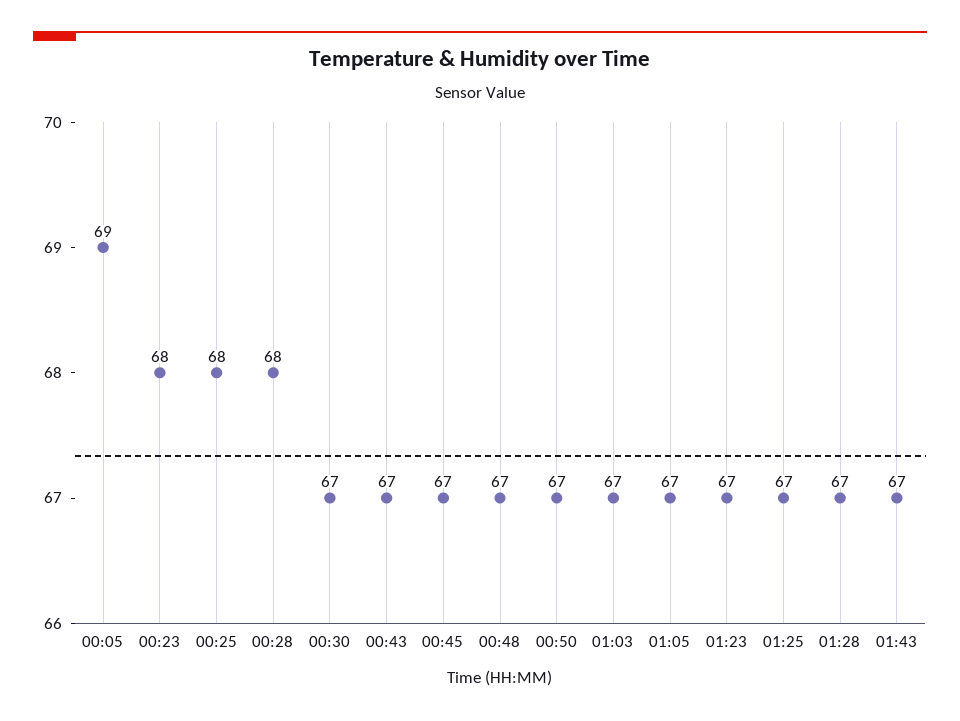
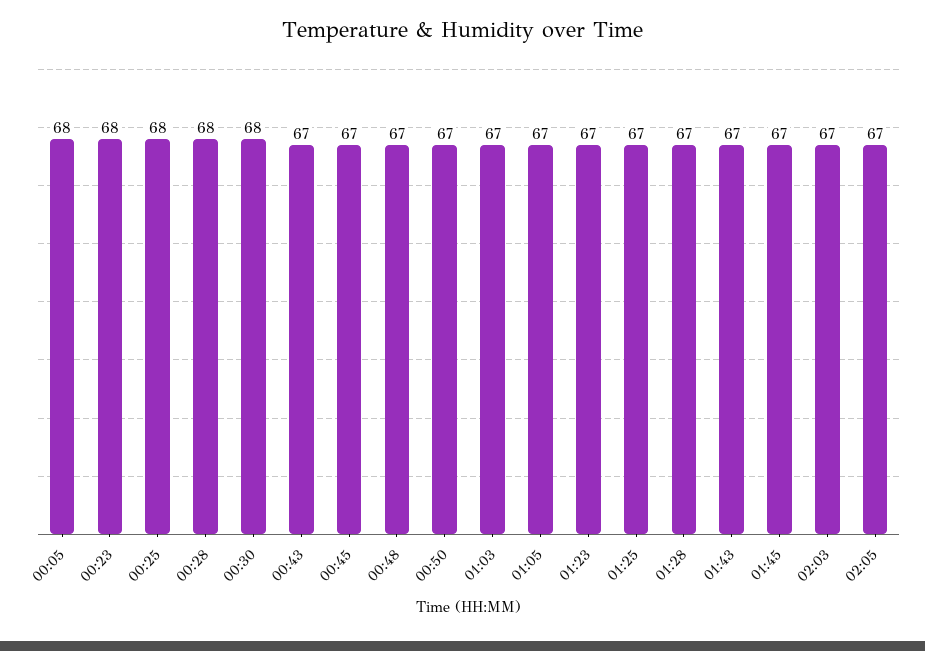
00:05: 69 -> 68
00:30: 67 -> 68
01:45: none -> 67
02:03: none -> 67
02:05: none -> 67

